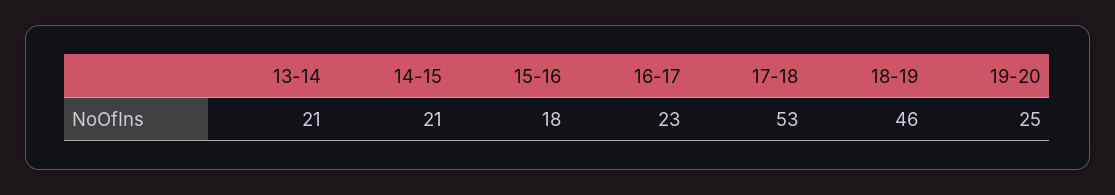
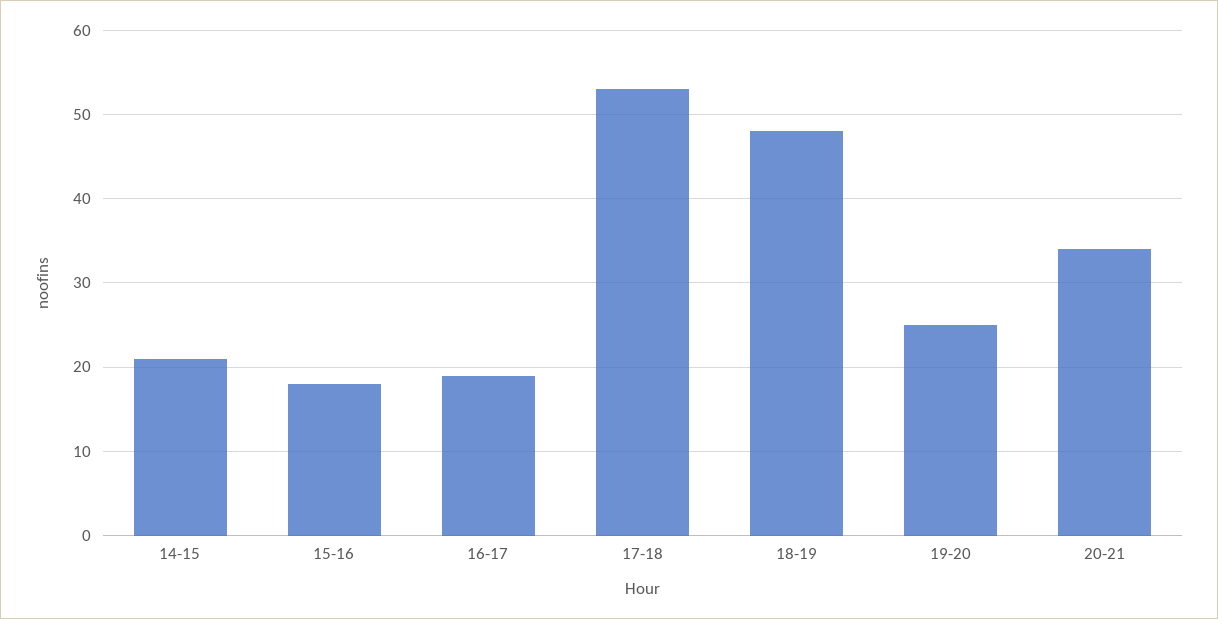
13-14: 21 -> none
16-17: 23 -> 19
18-19: 46 -> 48
20-21: none -> 34

